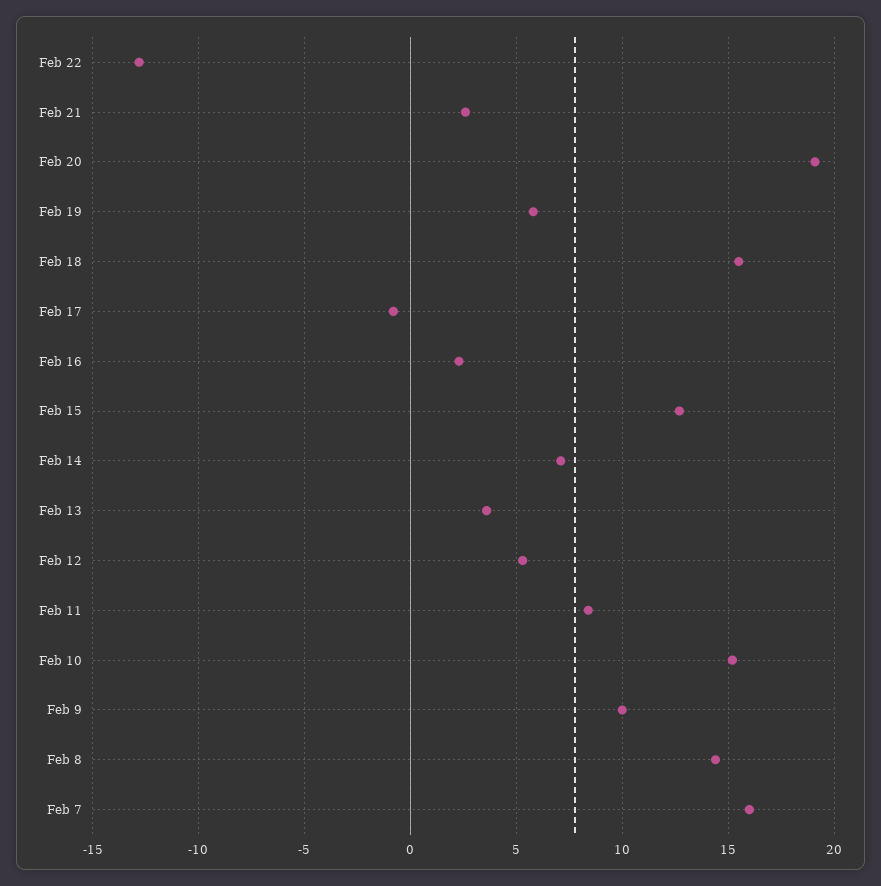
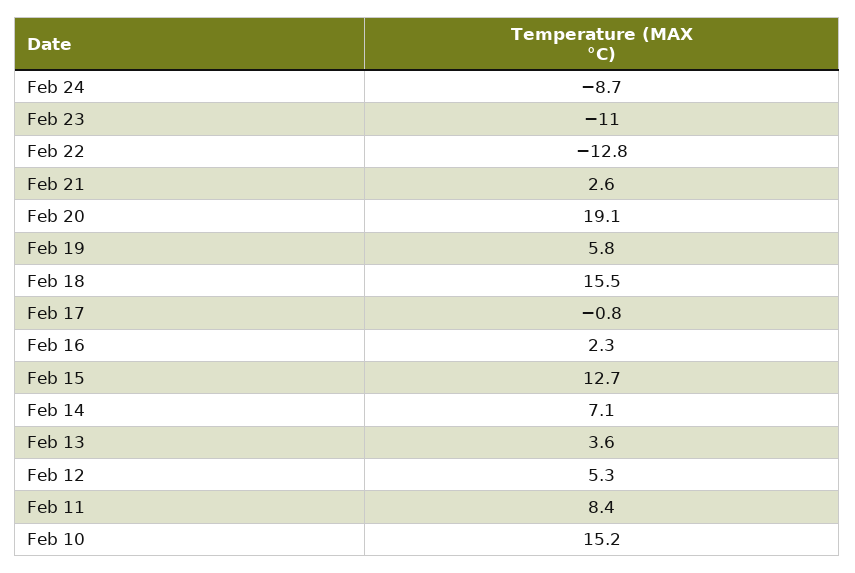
Feb 9: 10 -> none
Feb 8: 14.5 -> none
Feb 7: 16 -> none
Feb 24: none -> -8.7
Feb 23: none -> -11

